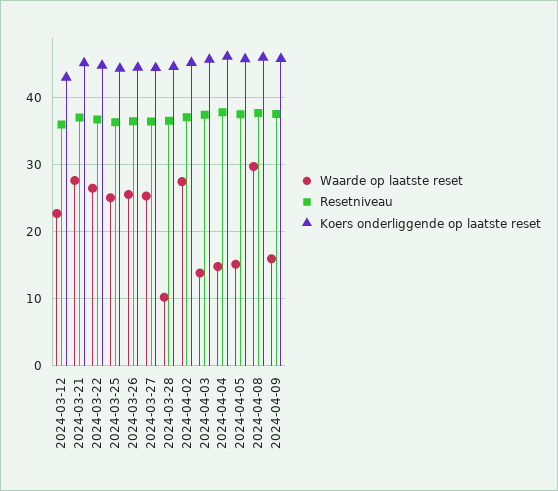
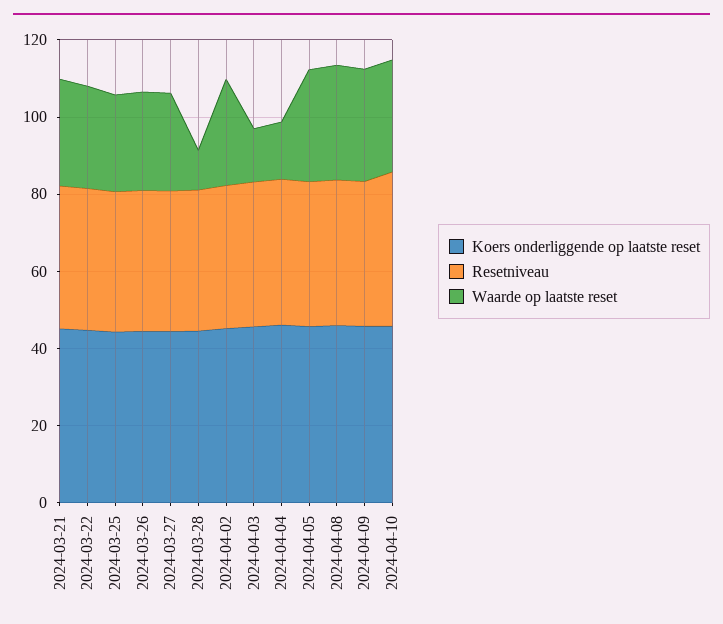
Waarde op laatste reset, 2024-03-12: 23 -> none
Resetniveau, 2024-03-12: 36 -> none
Koers onderliggende op laatste reset, 2024-03-12: 43 -> none
Waarde op laatste reset, 2024-04-05: 15 -> 30
Waarde op laatste reset, 2024-04-09: 16 -> 30
Koers onderliggende op laatste reset, 2024-04-10: none -> 45
Resetniveau, 2024-04-10: none -> 40
Waarde op laatste reset, 2024-04-10: none -> 30

